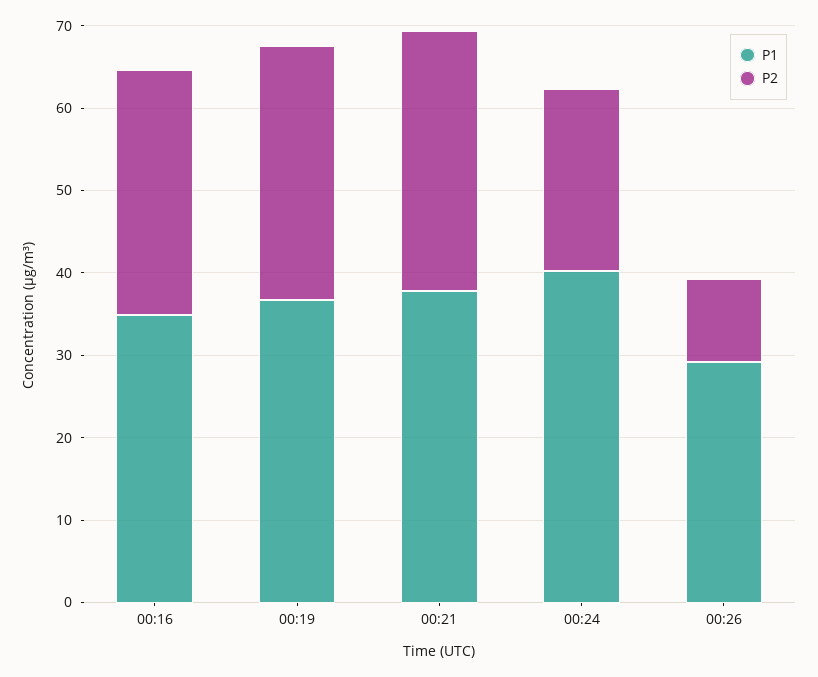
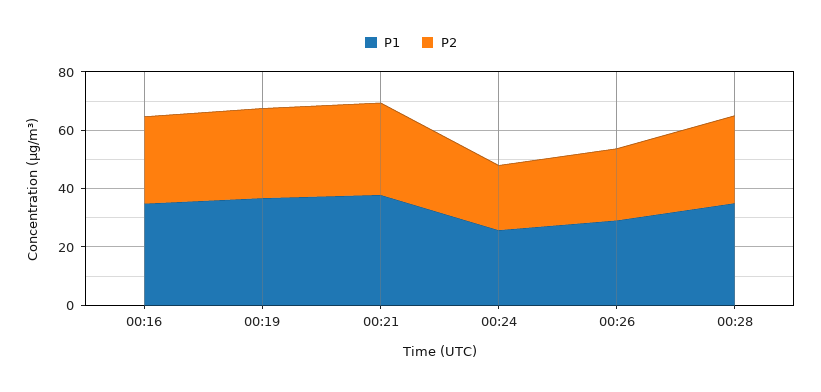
P1, 00:24: 40 -> 25
P2, 00:26: 10 -> 25
P1, 00:28: none -> 35
P2, 00:28: none -> 30

